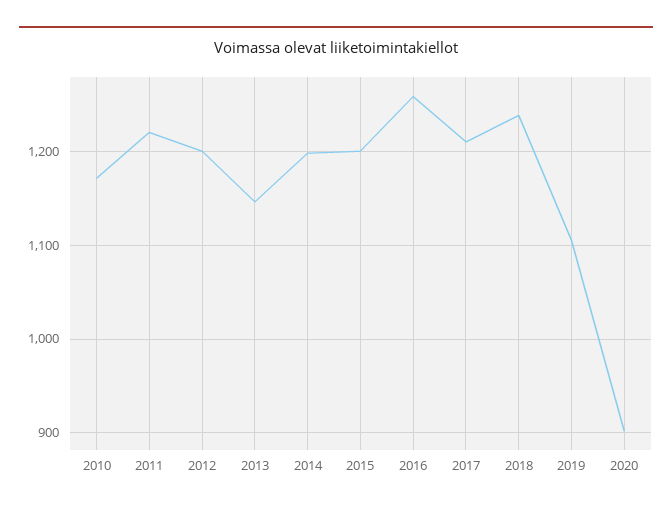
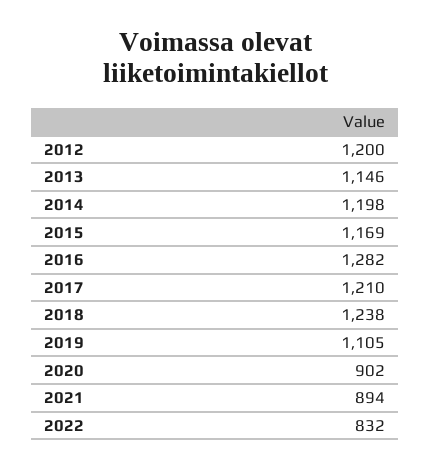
2010: 1170 -> none
2011: 1220 -> none
2015: 1200 -> 1169
2016: 1260 -> 1282
2021: none -> 894
2022: none -> 832

